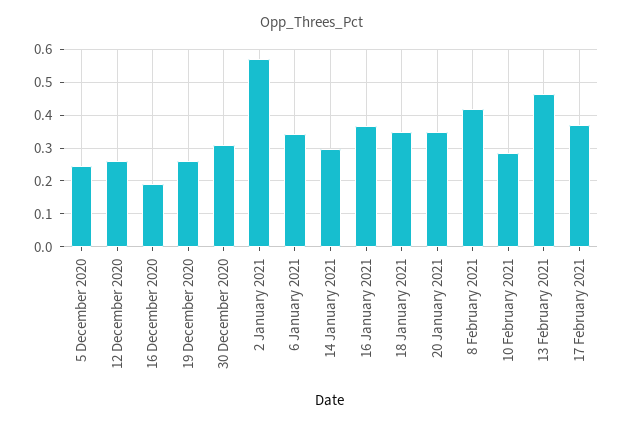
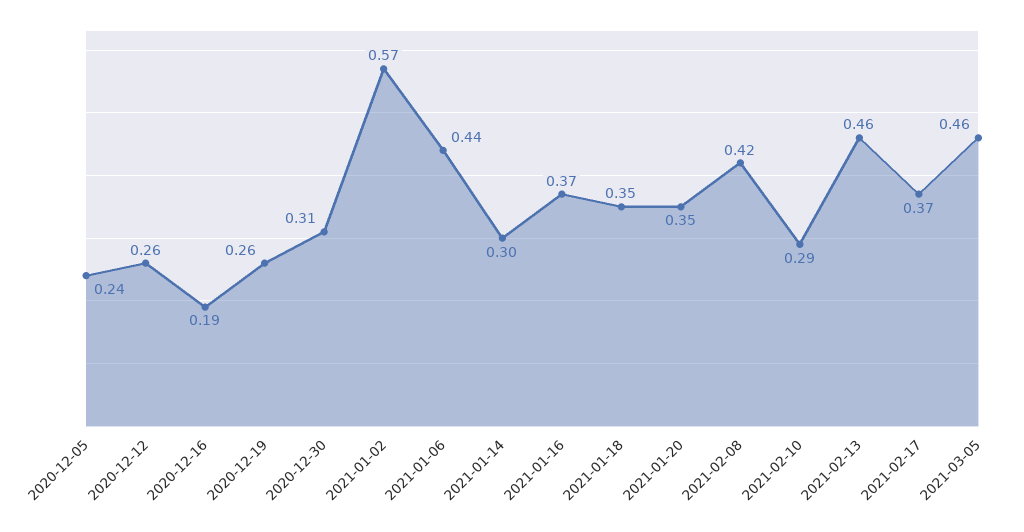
6 January 2021: 0.34 -> 0.44
2021-03-05: none -> 0.46

